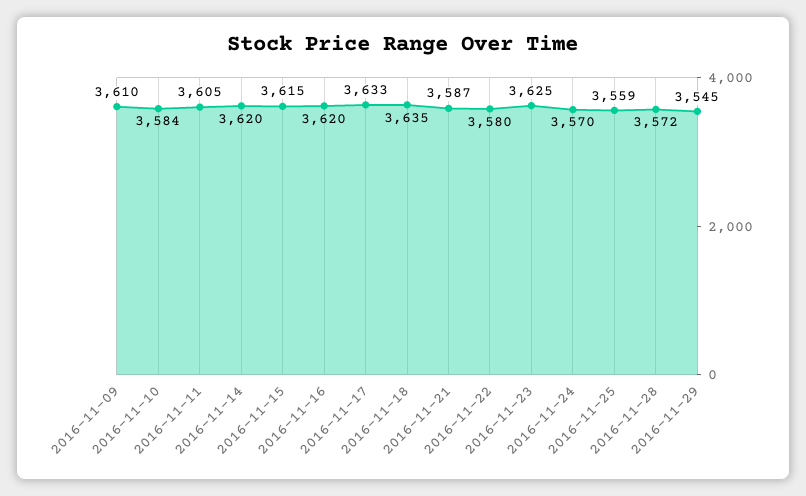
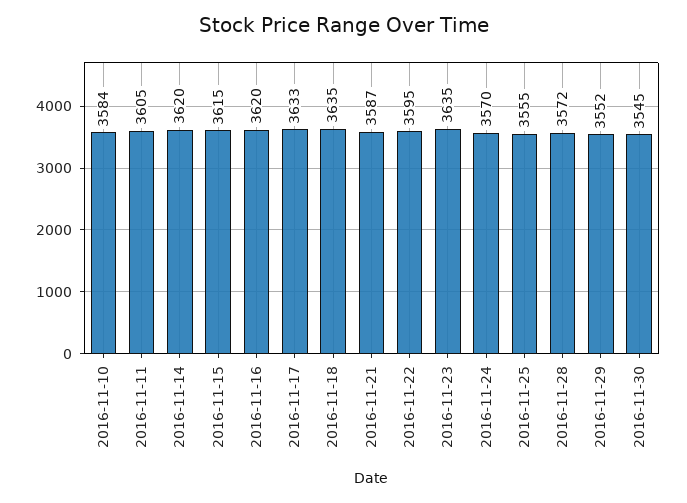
2016-11-09: 3610 -> none
2016-11-22: 3580 -> 3595
2016-11-23: 3625 -> 3635
2016-11-25: 3559 -> 3555
2016-11-29: 3545 -> 3552
2016-11-30: none -> 3545

